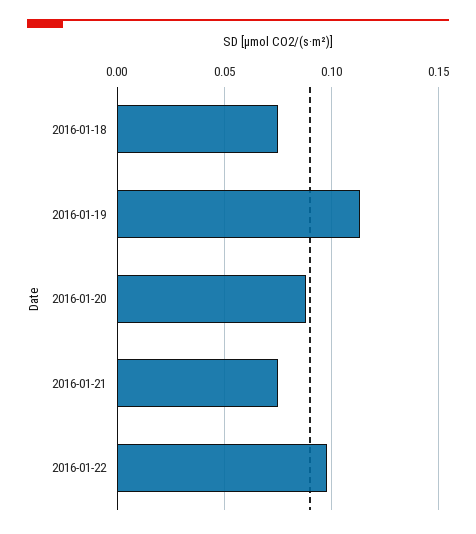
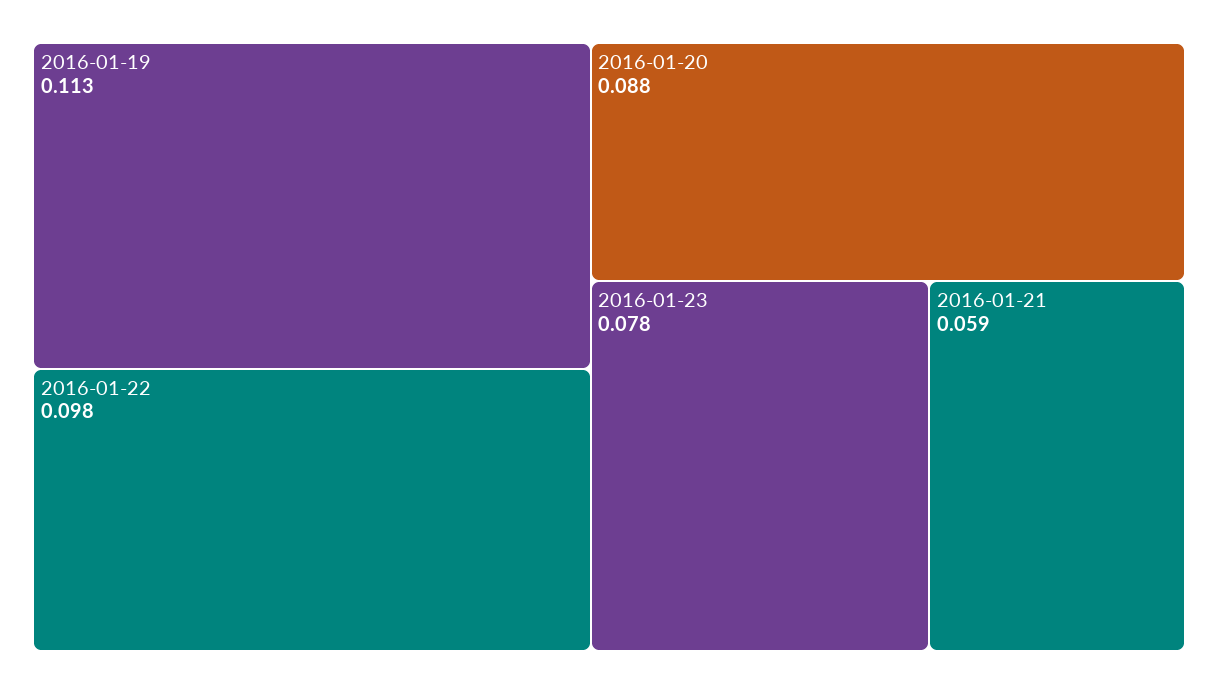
2016-01-18: 0.075 -> none
2016-01-21: 0.075 -> 0.059
2016-01-23: none -> 0.078

